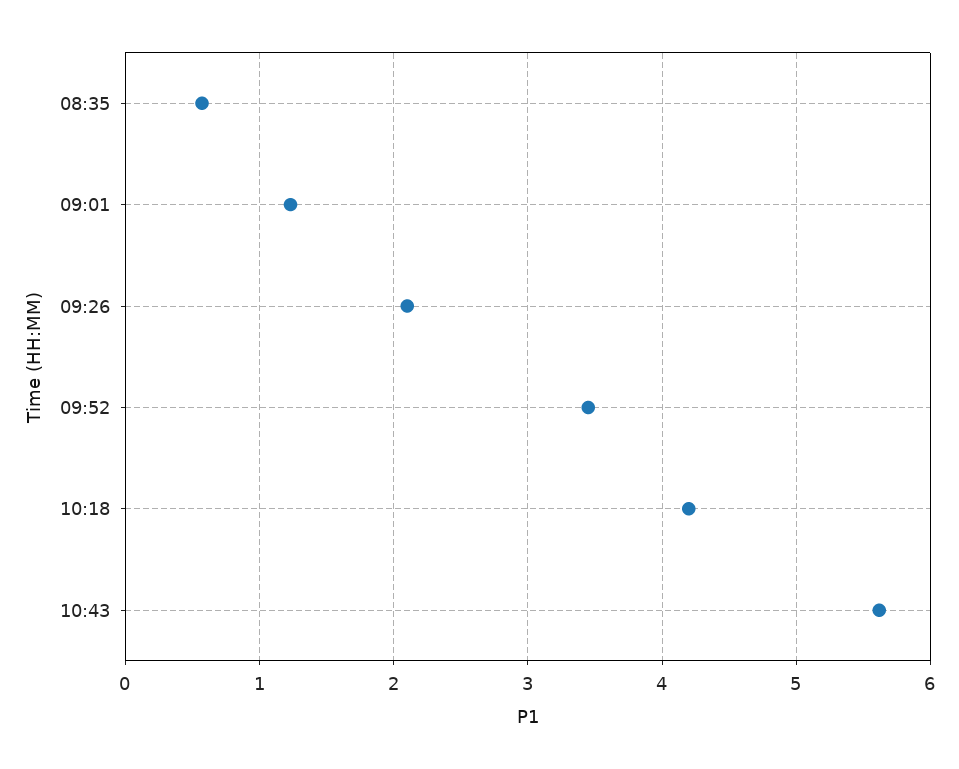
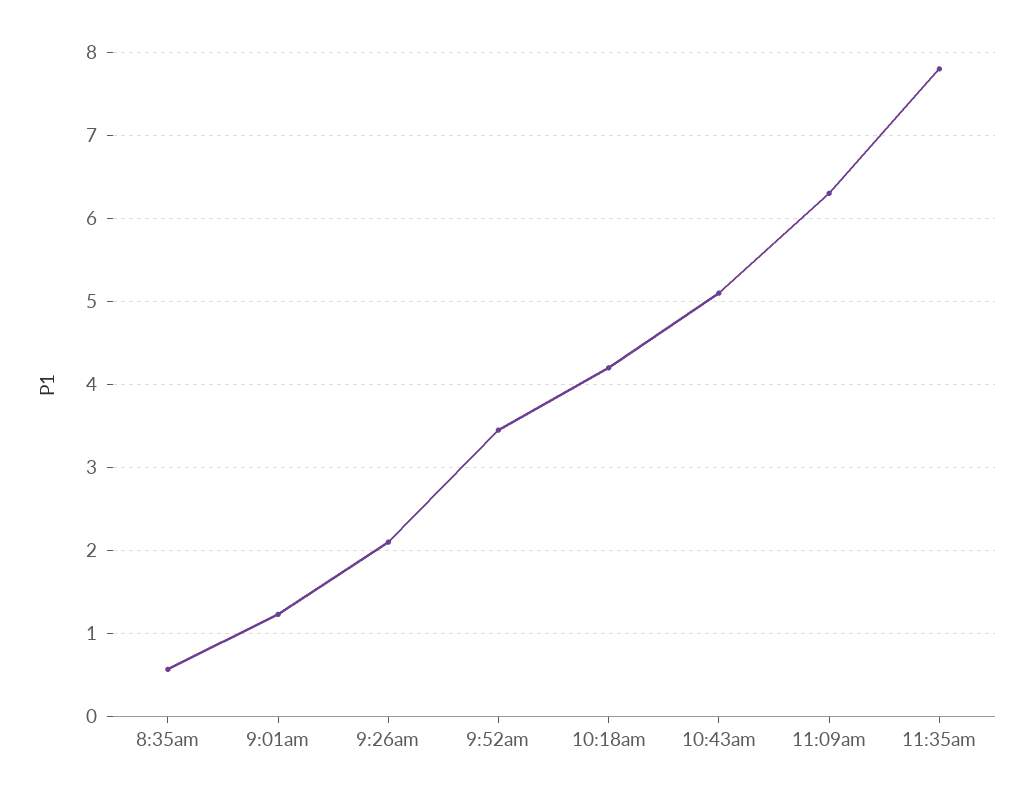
10:43: 5.6 -> 5.1
11:09am: none -> 6.3
11:35am: none -> 7.8

